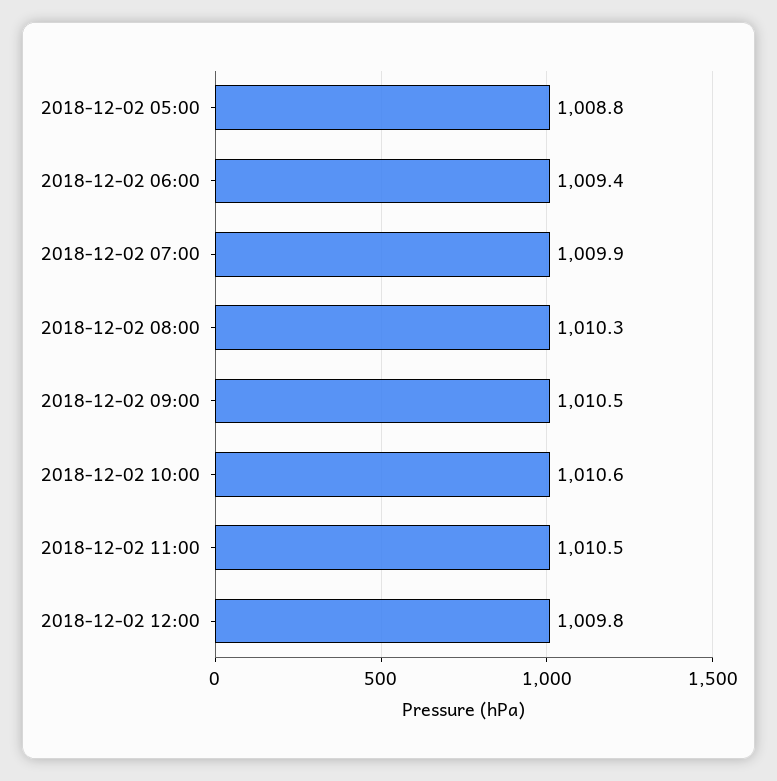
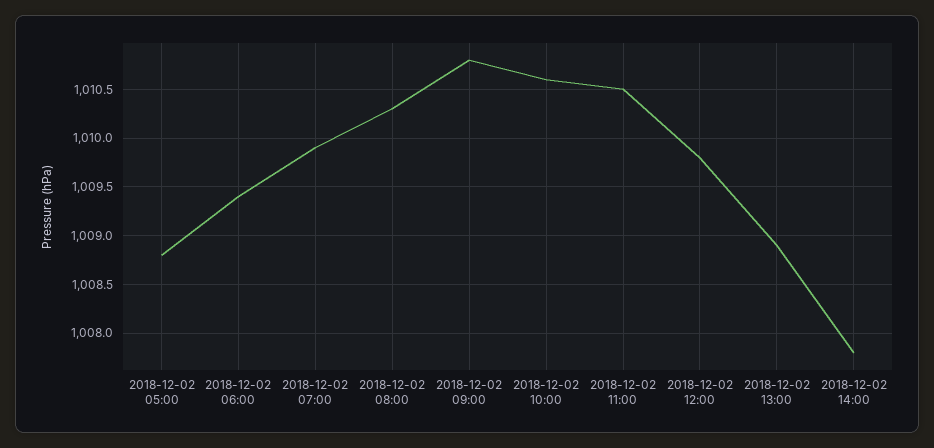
2018-12-02 09:00: 1010.5 -> 1010.8
2018-12-02 13:00: none -> 1008.9
2018-12-02 14:00: none -> 1007.8

